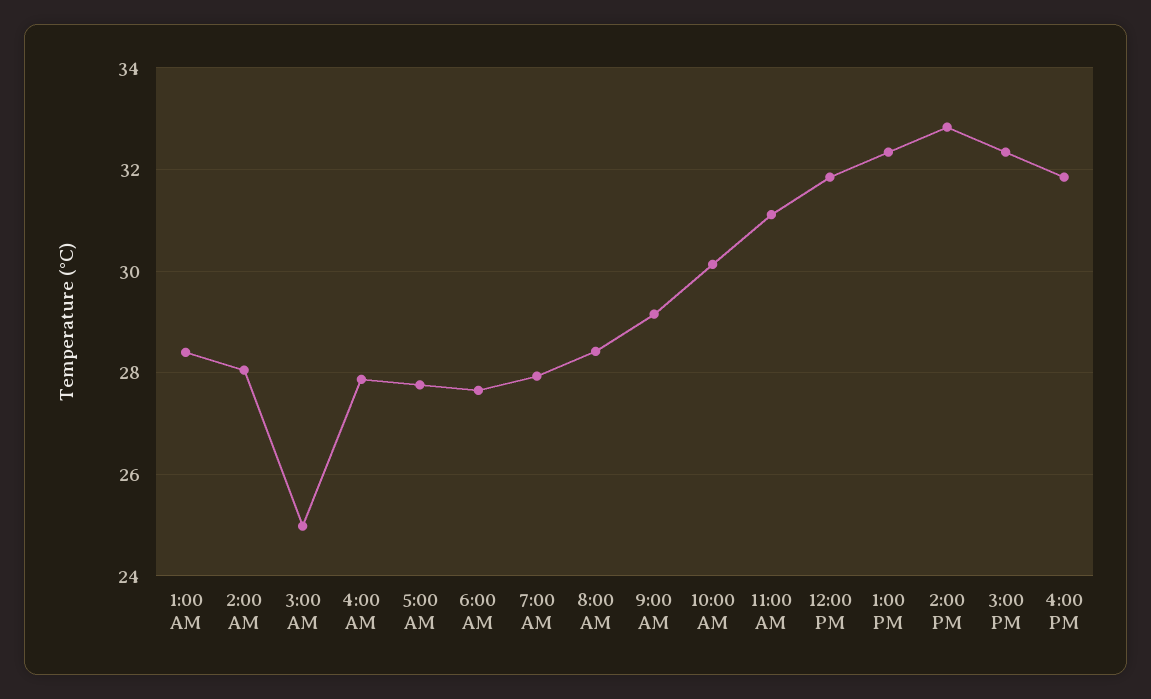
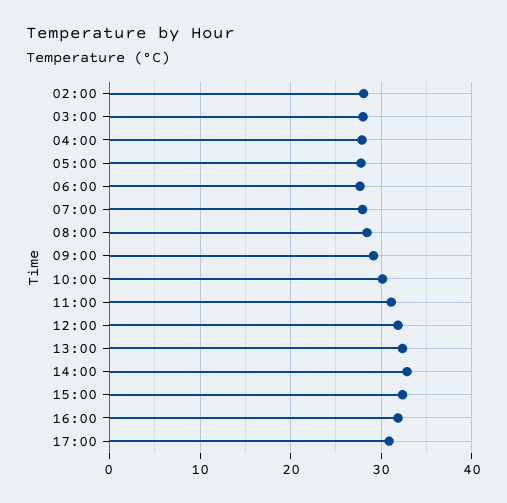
1:00 AM: 28.4 -> none
3:00 AM: 25 -> 28
17:00: none -> 31

